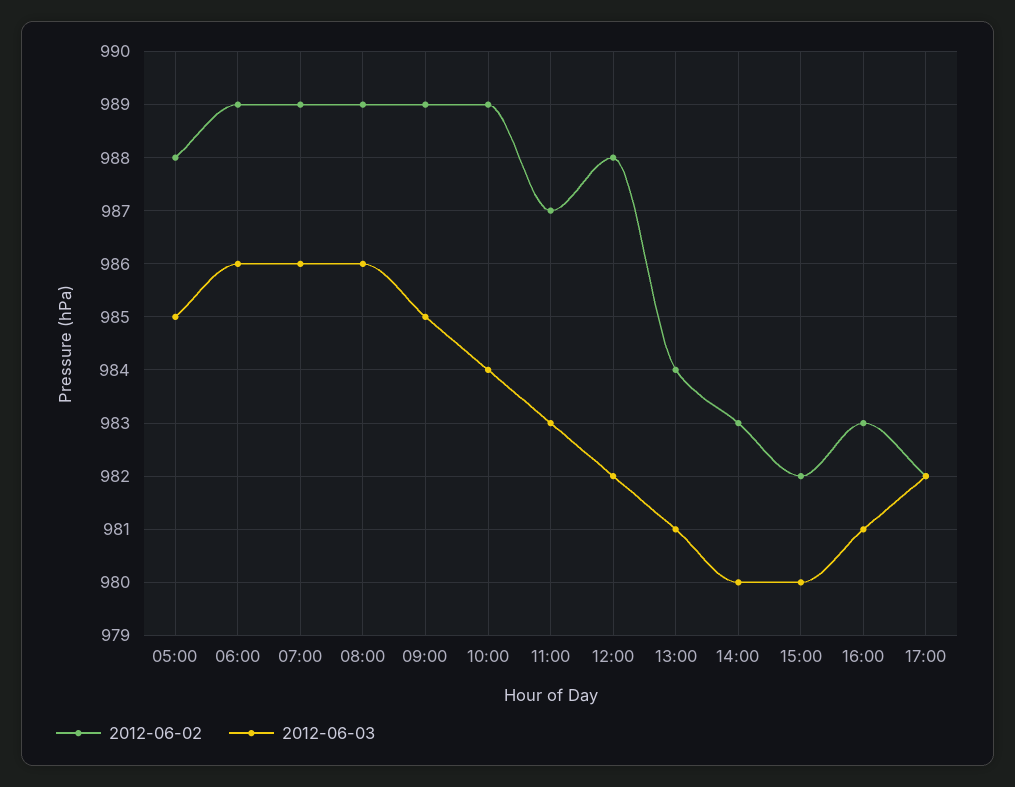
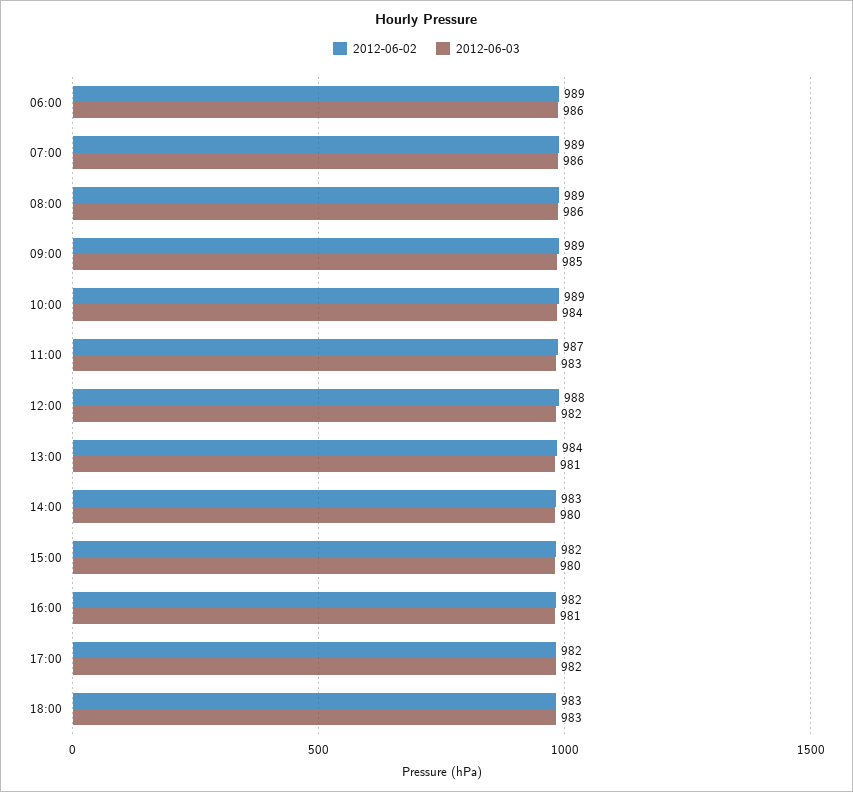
2012-06-02, 05:00: 988 -> none
2012-06-03, 05:00: 985 -> none
2012-06-02, 16:00: 983 -> 982
2012-06-02, 18:00: none -> 983
2012-06-03, 18:00: none -> 983

